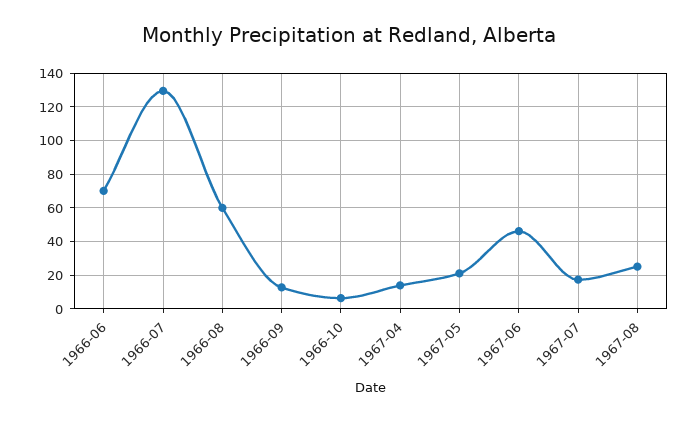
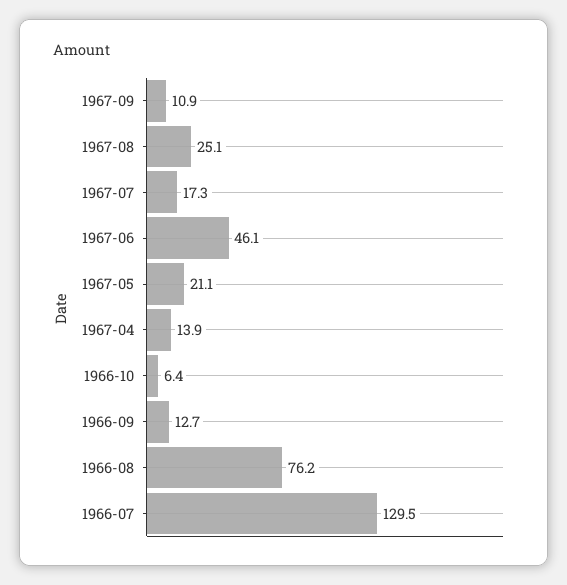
1966-06: 70 -> none
1966-08: 60 -> 76.2
1967-09: none -> 10.9

